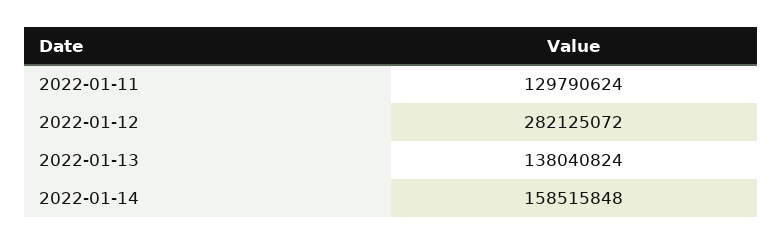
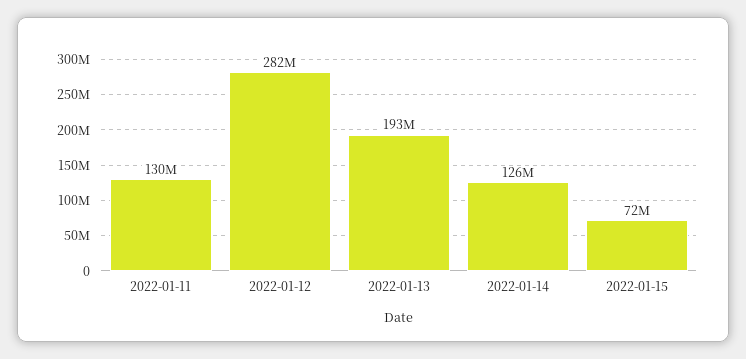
2022-01-13: 138040824 -> 193000000
2022-01-14: 158515848 -> 126000000
2022-01-15: none -> 72000000

